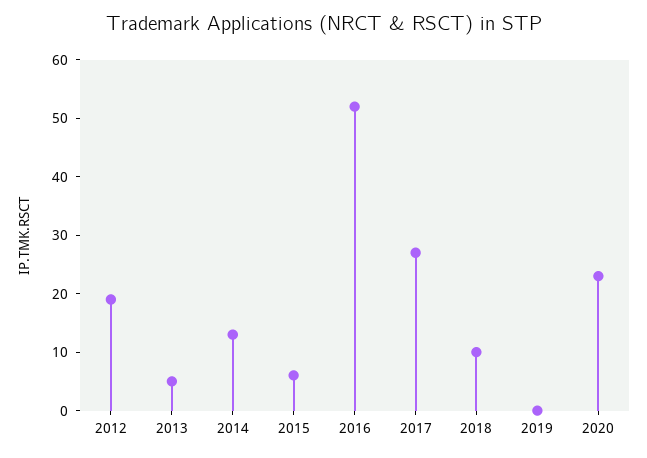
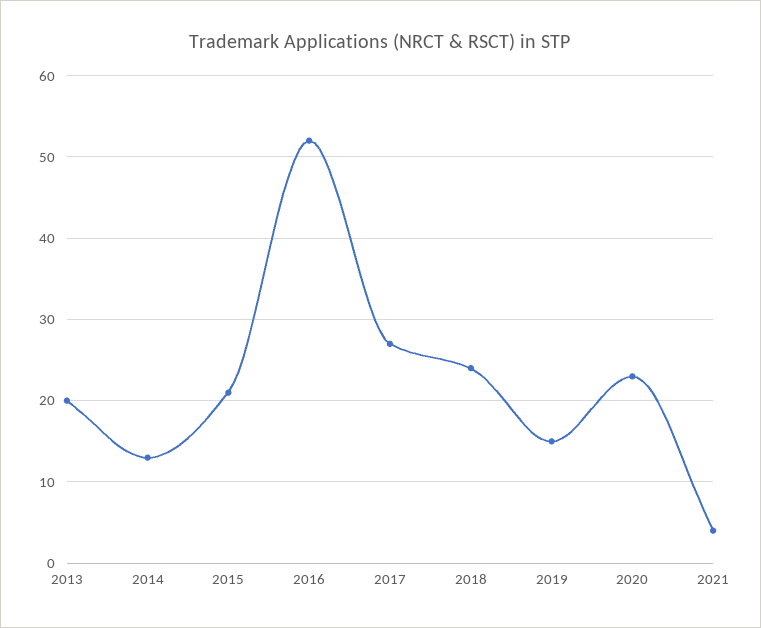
2012: 20 -> none
2013: 5 -> 20
2015: 5 -> 21
2018: 10 -> 24
2019: 0 -> 15
2021: none -> 4

